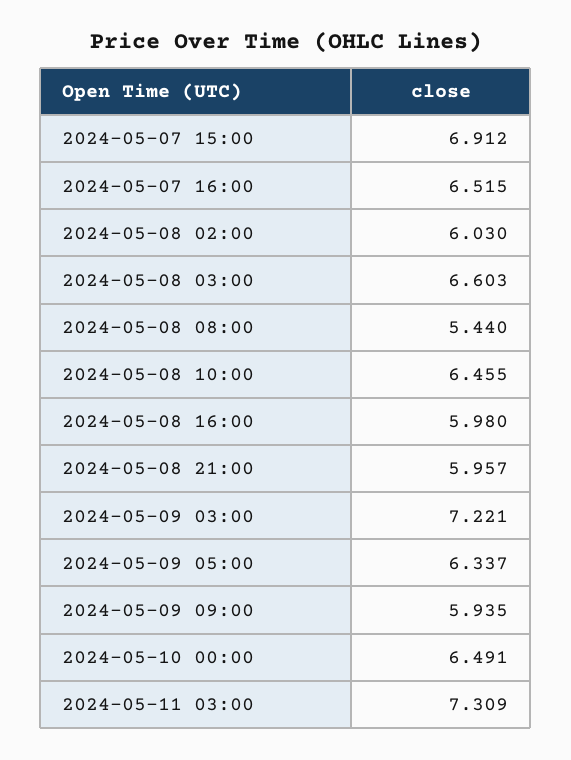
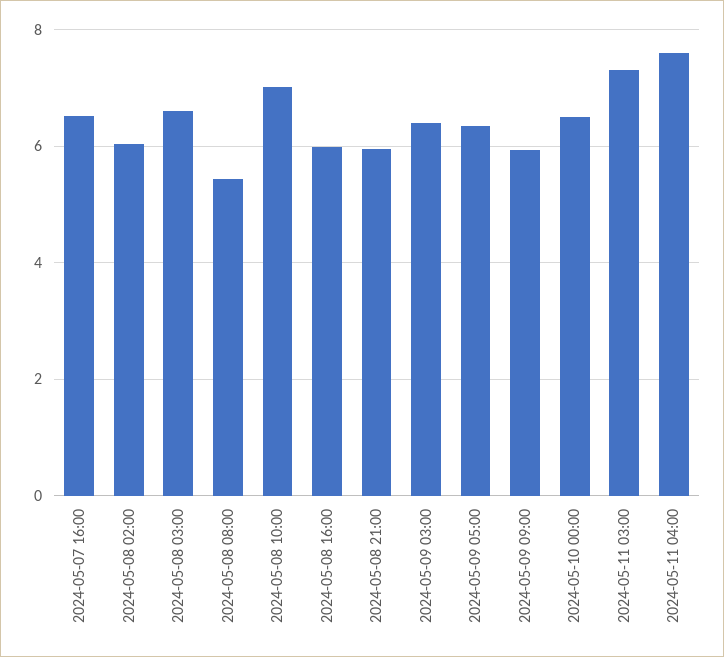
2024-05-07 15:00: 6.912 -> none
2024-05-08 10:00: 6.455 -> 7
2024-05-09 03:00: 7.221 -> 6.4
2024-05-11 04:00: none -> 7.6

